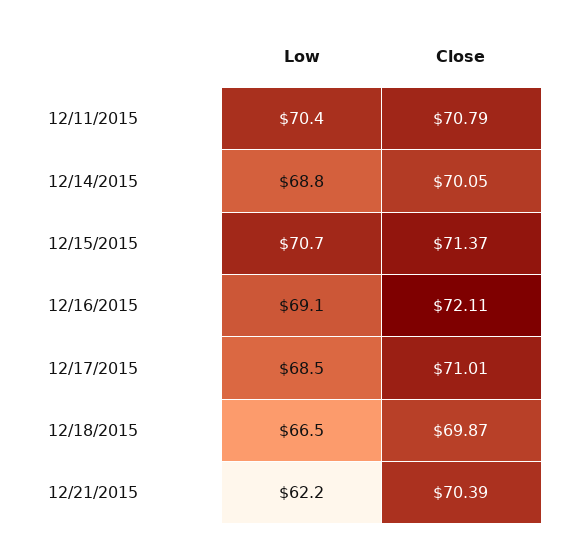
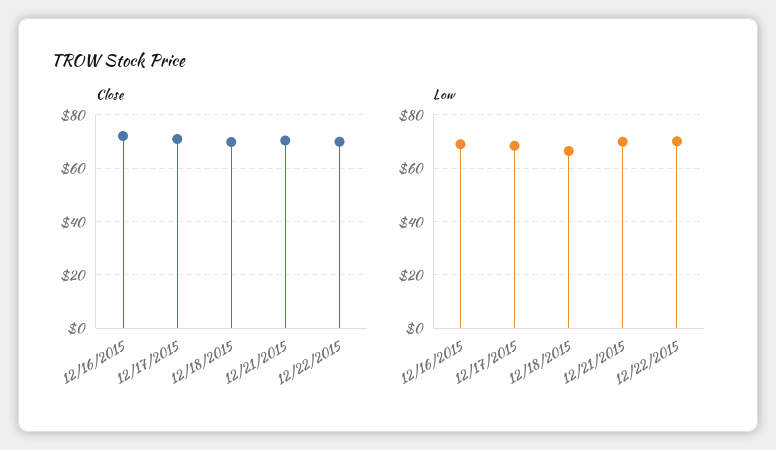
Low, 12/11/2015: 70.4 -> none
Close, 12/11/2015: 70.79 -> none
Low, 12/14/2015: 68.8 -> none
Close, 12/14/2015: 70.05 -> none
Low, 12/15/2015: 70.7 -> none
Close, 12/15/2015: 71.37 -> none
Low, 12/21/2015: 62.2 -> 70
Close, 12/22/2015: none -> 70
Low, 12/22/2015: none -> 70

